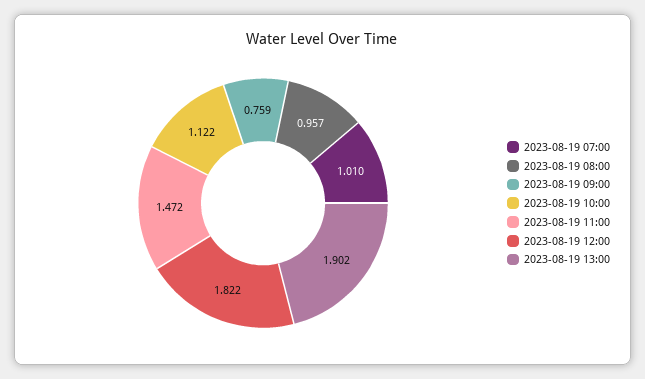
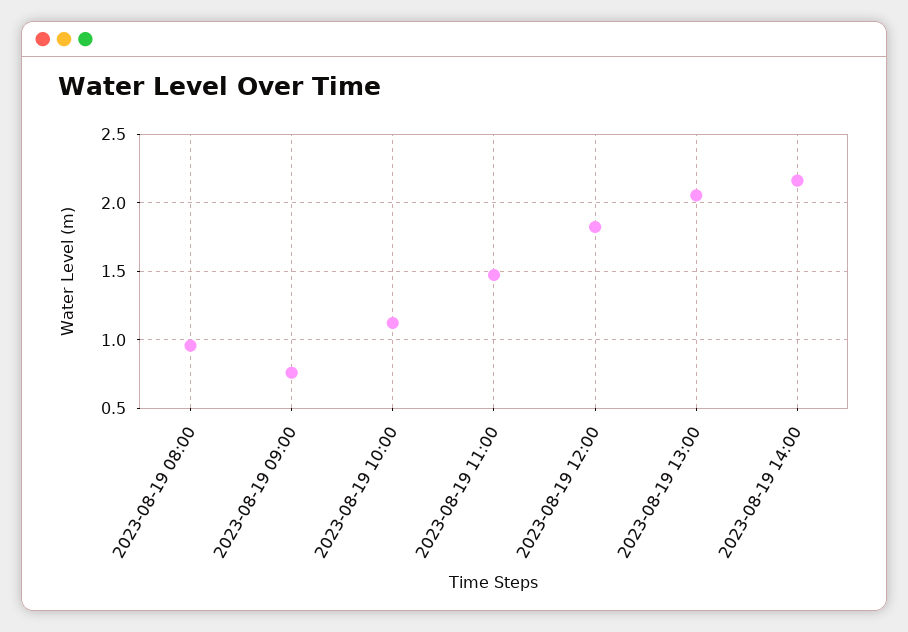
2023-08-19 07:00: 1.01 -> none
2023-08-19 13:00: 1.902 -> 2.05
2023-08-19 14:00: none -> 2.15

